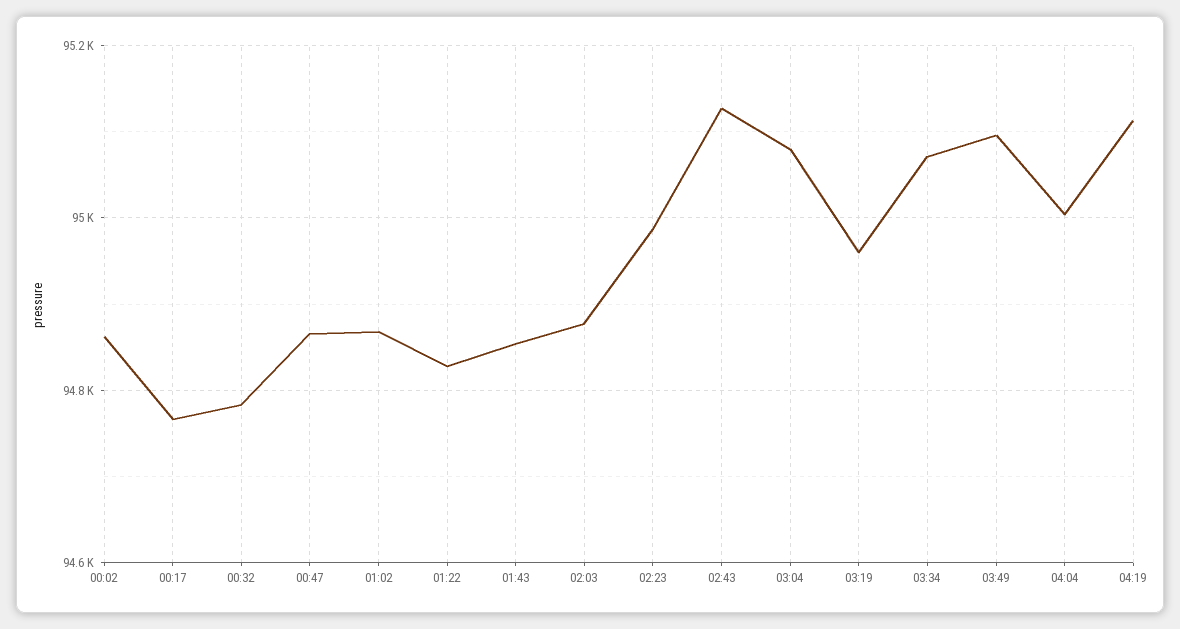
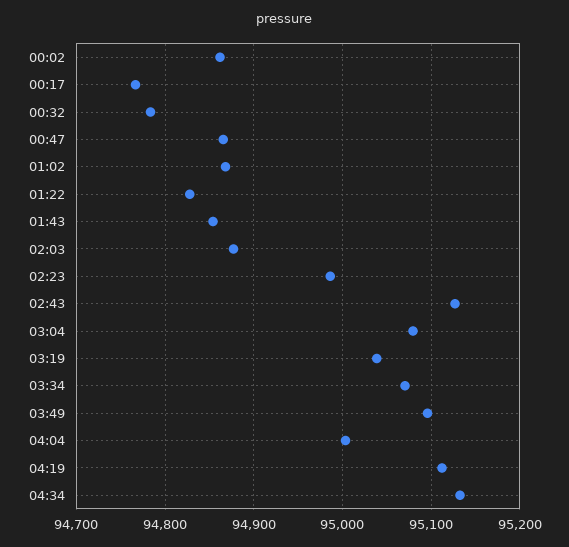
03:19: 94960 -> 95040
04:34: none -> 95130

